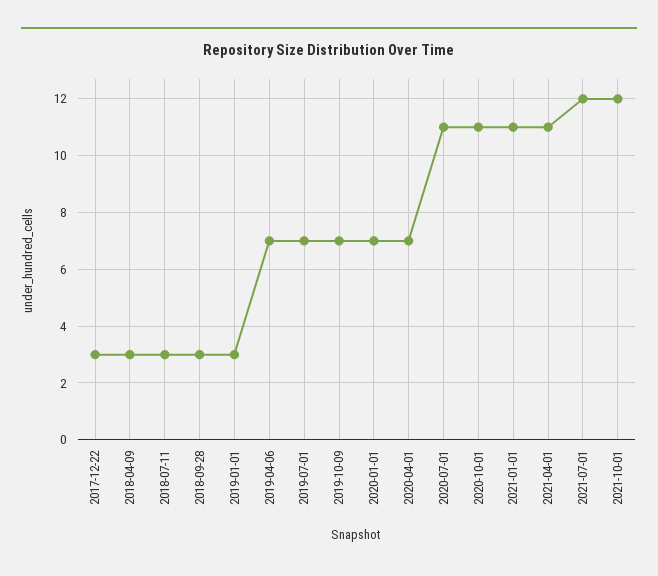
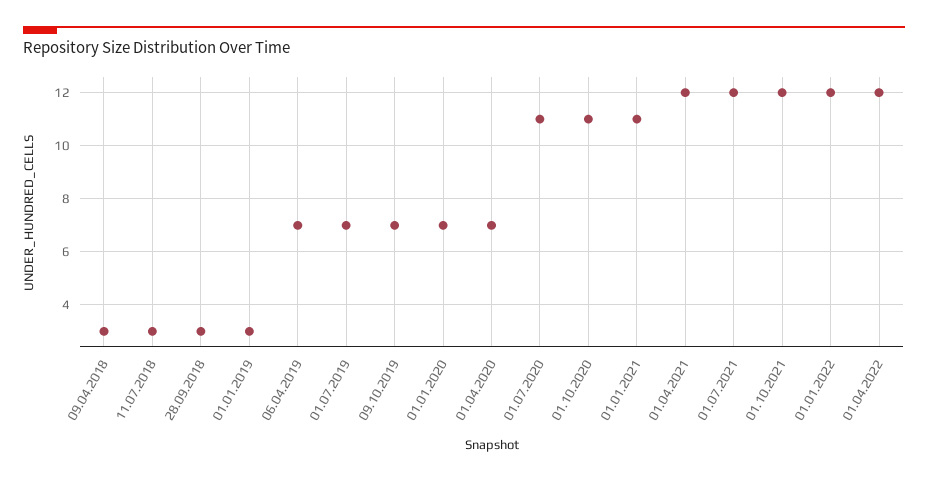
2017-12-22: 3 -> none
2021-04-01: 11 -> 12
01.01.2022: none -> 12
01.04.2022: none -> 12

